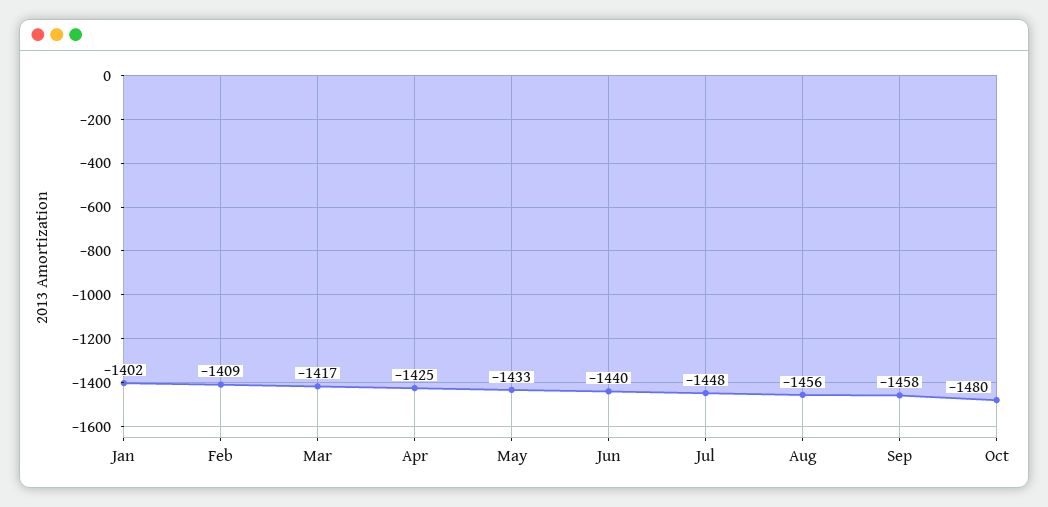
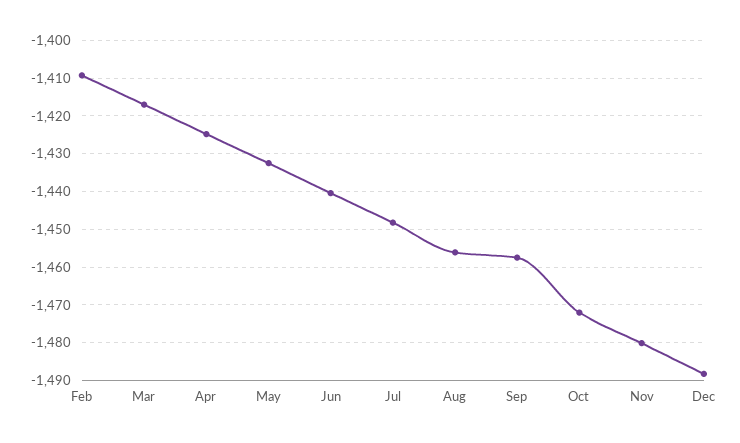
Jan: -1402 -> none
Oct: -1480 -> -1472
Nov: none -> -1480
Dec: none -> -1488

